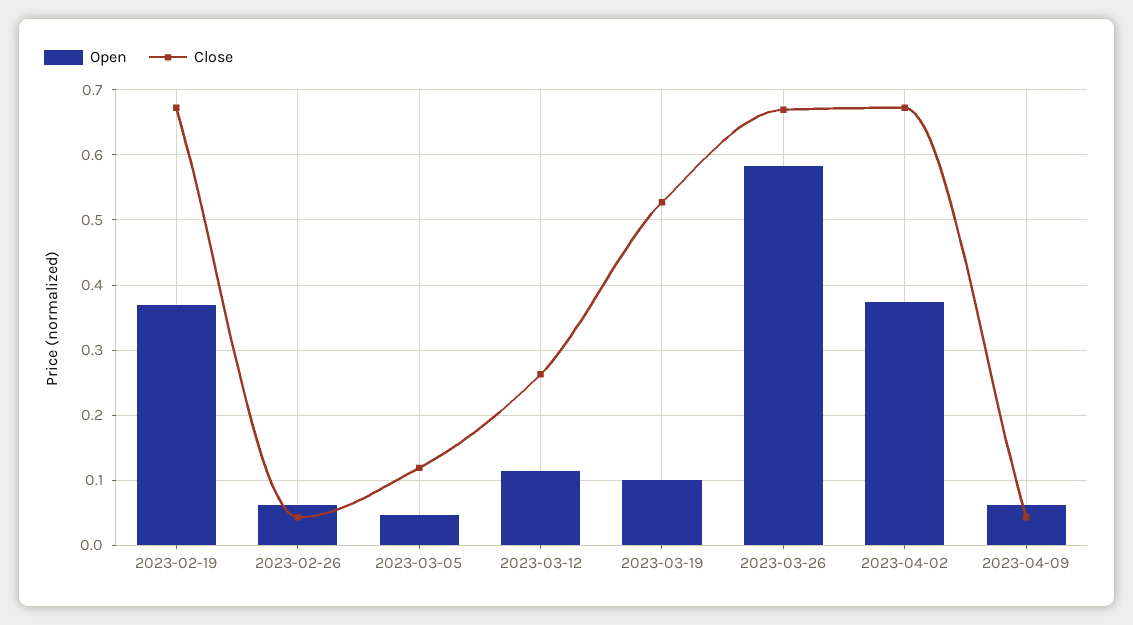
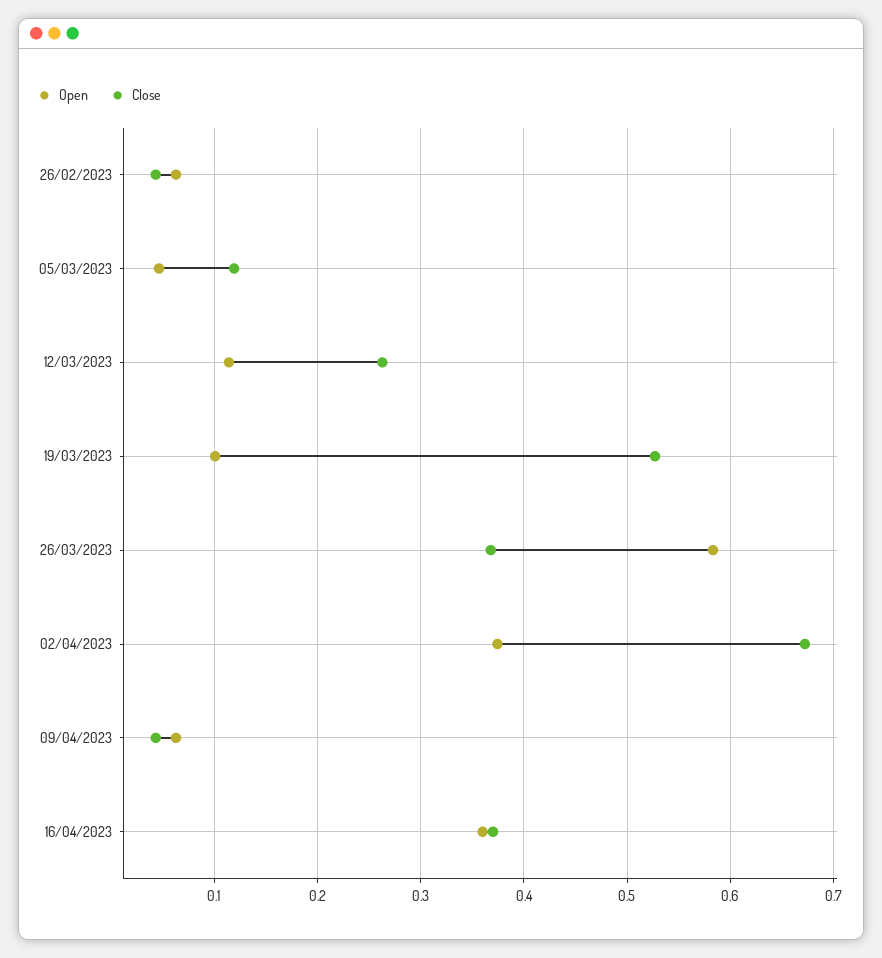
Open, 2023-02-19: 0.37 -> none
Close, 2023-02-19: 0.67 -> none
Close, 2023-03-26: 0.67 -> 0.37
Open, 16/04/2023: none -> 0.36
Close, 16/04/2023: none -> 0.37

